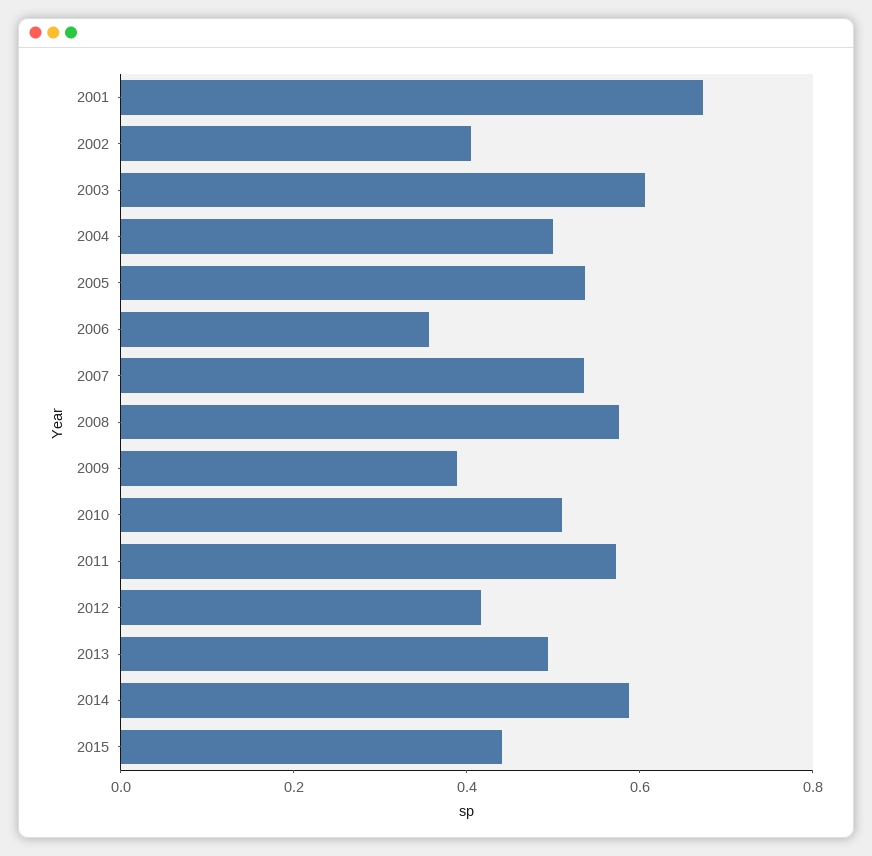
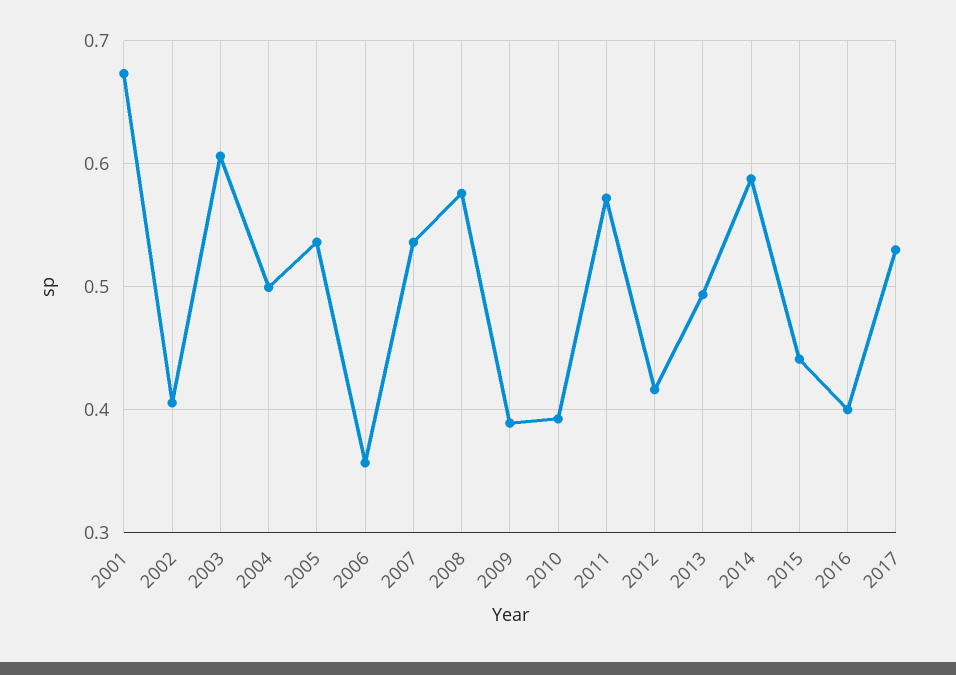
2010: 0.5 -> 0.39
2016: none -> 0.4
2017: none -> 0.53

